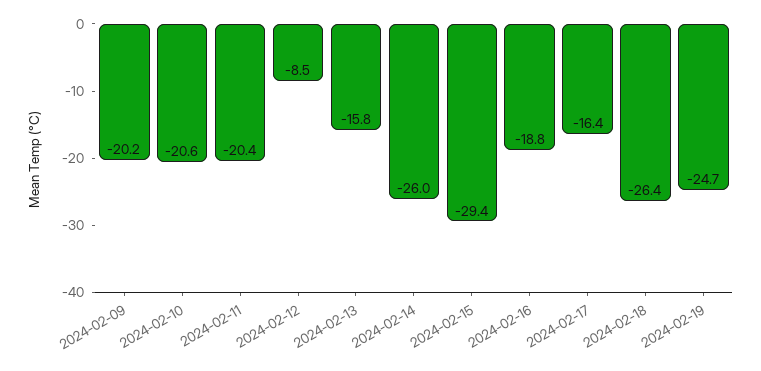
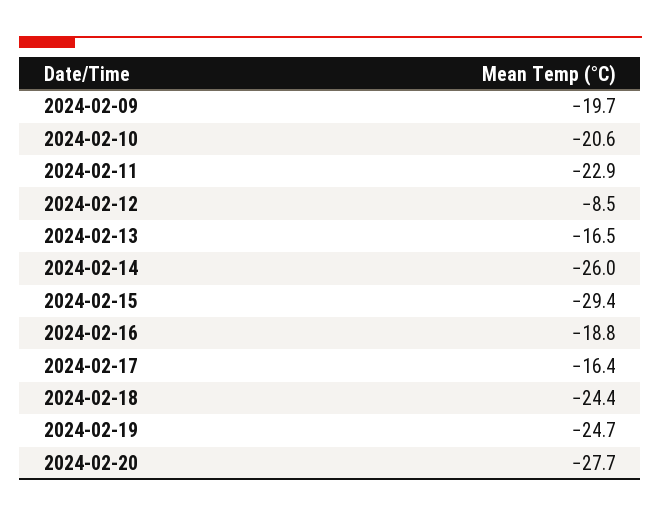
2024-02-09: -20.2 -> -19.7
2024-02-11: -20.4 -> -22.9
2024-02-13: -15.8 -> -16.5
2024-02-18: -26.4 -> -24.4
2024-02-20: none -> -27.7

